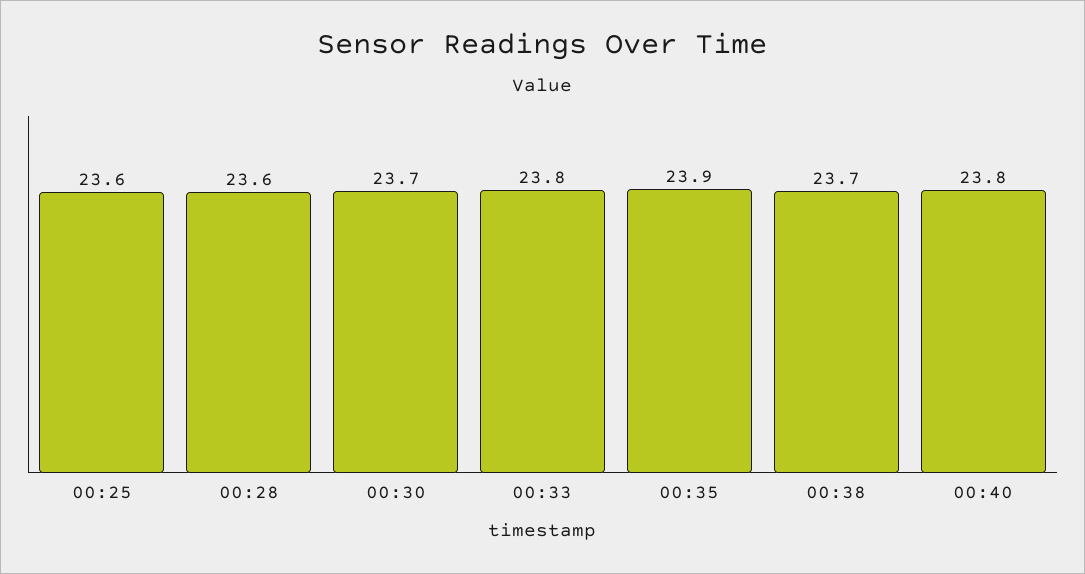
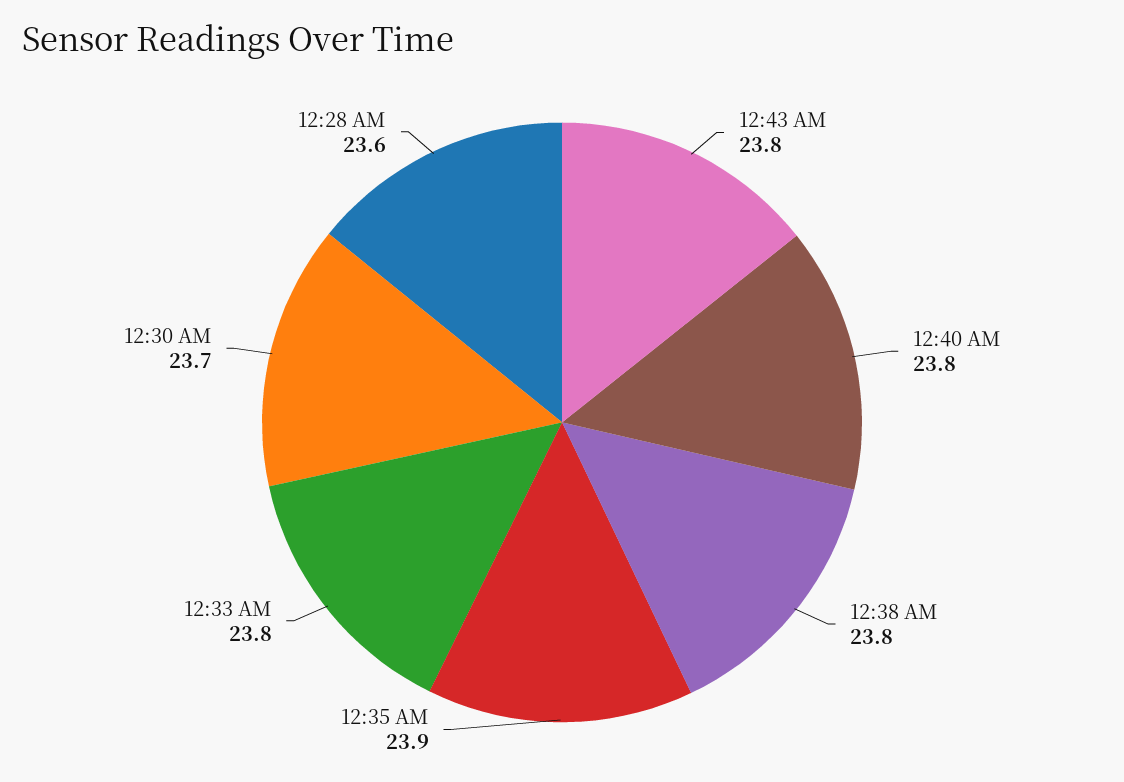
00:25: 23.6 -> none
00:38: 23.7 -> 23.8
12:43 AM: none -> 23.8

